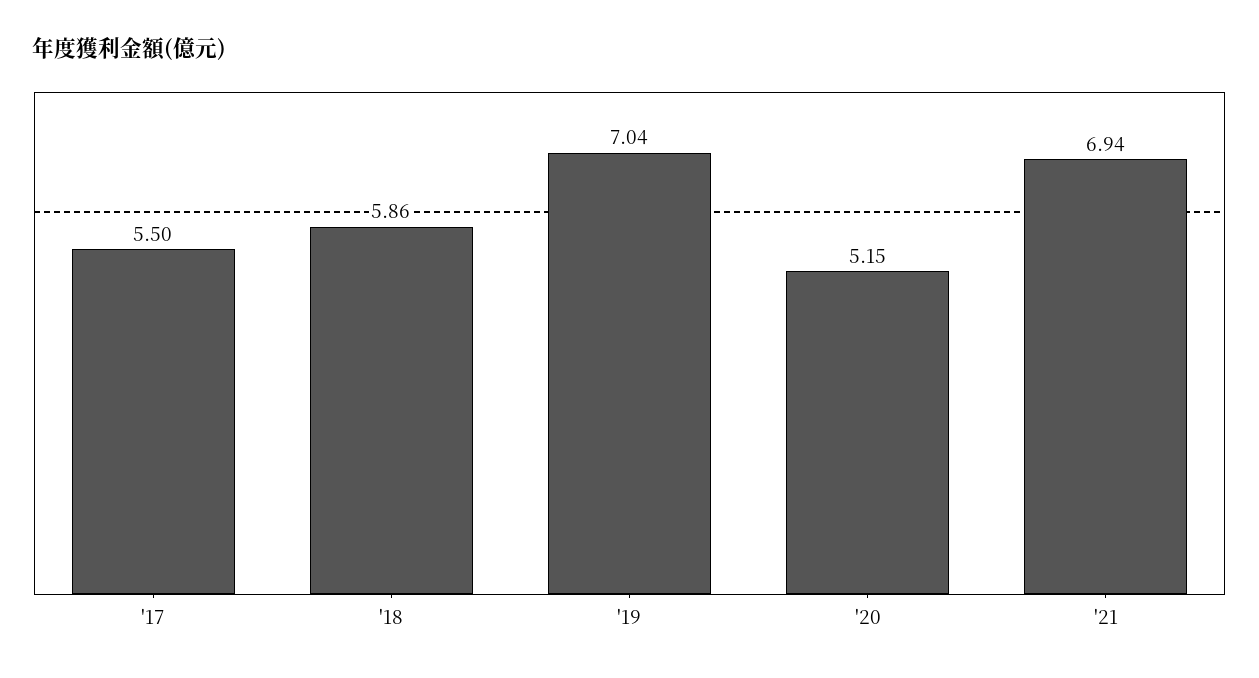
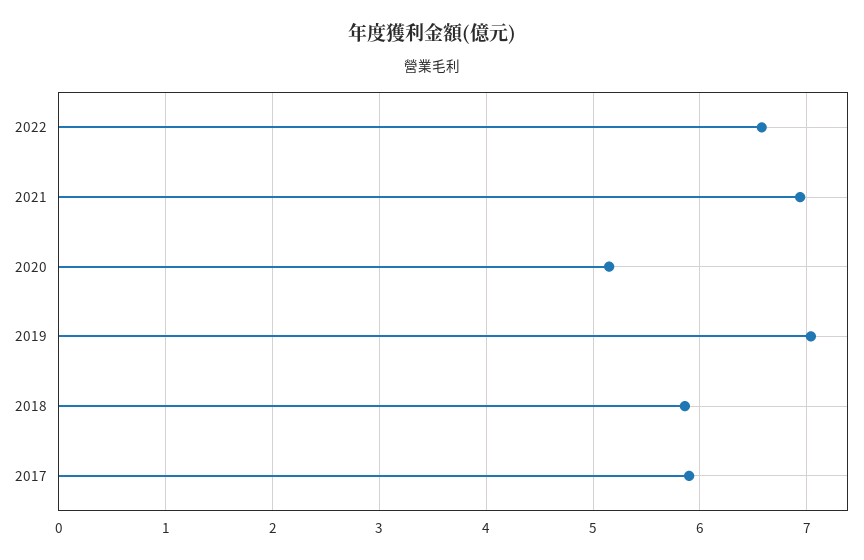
'17: 5.5 -> 5.9
2022: none -> 6.6

